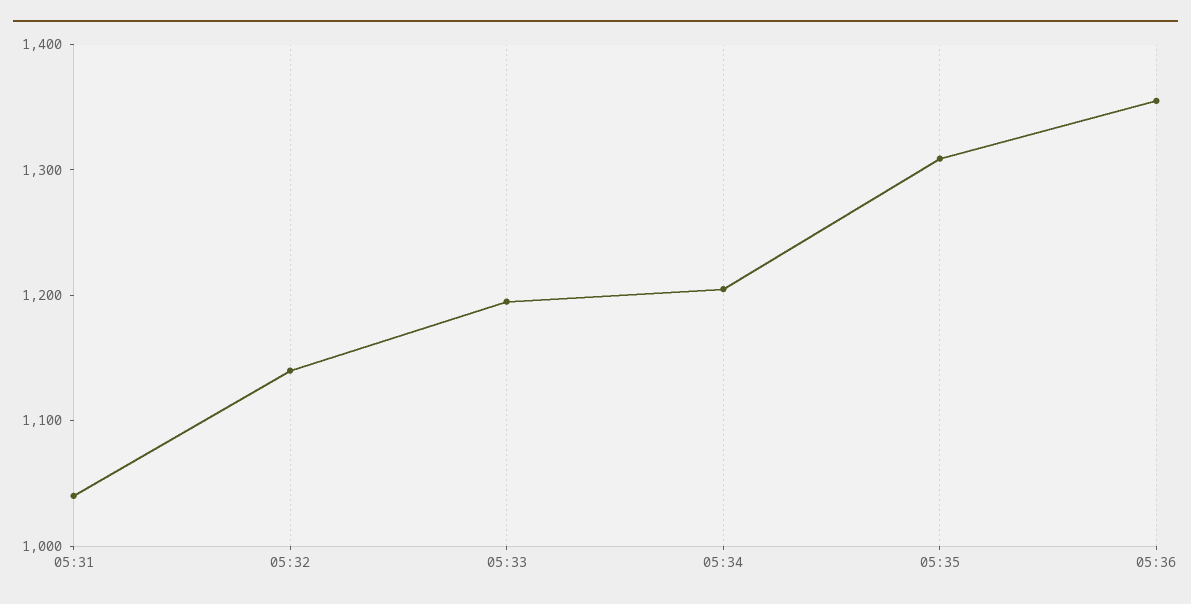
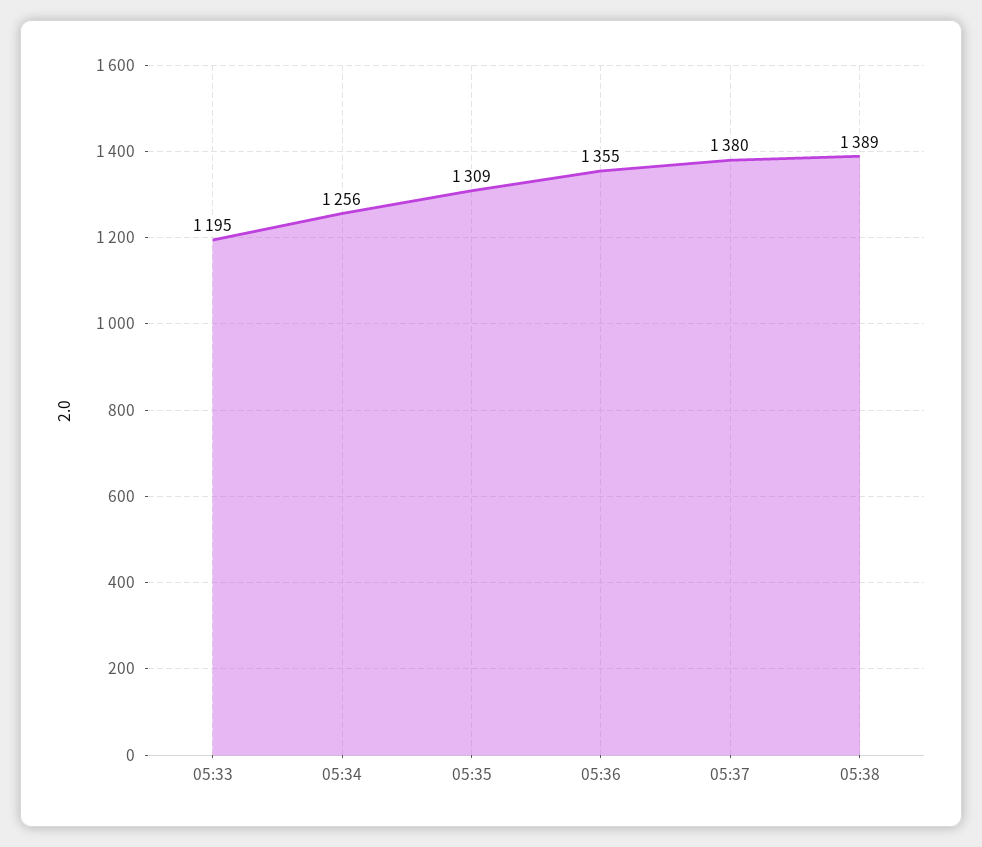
05:31: 1040 -> none
05:32: 1140 -> none
05:34: 1200 -> 1256
05:37: none -> 1380
05:38: none -> 1389

